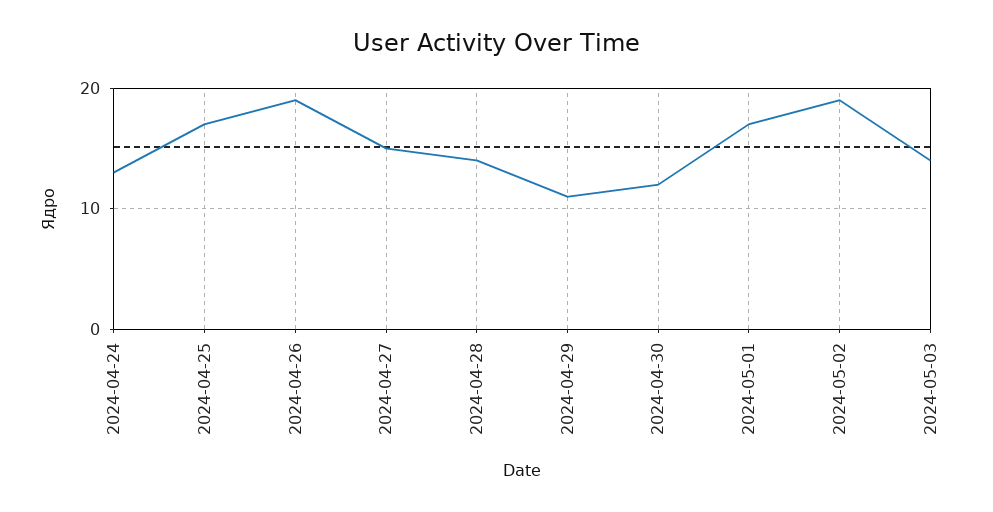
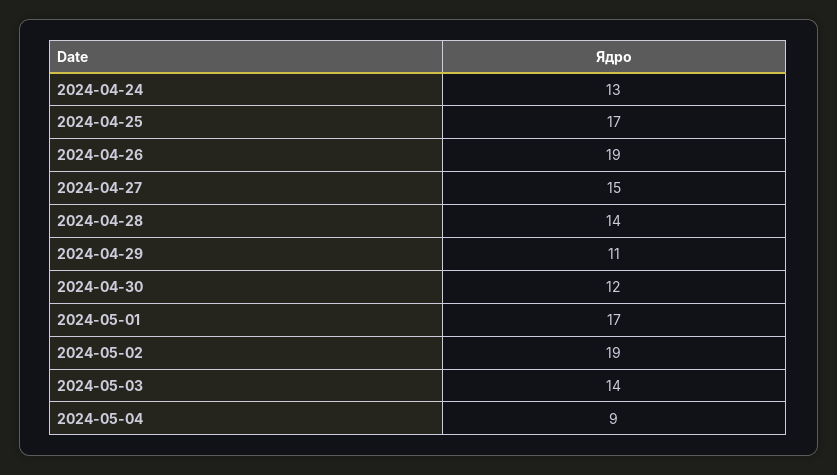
2024-05-04: none -> 9

